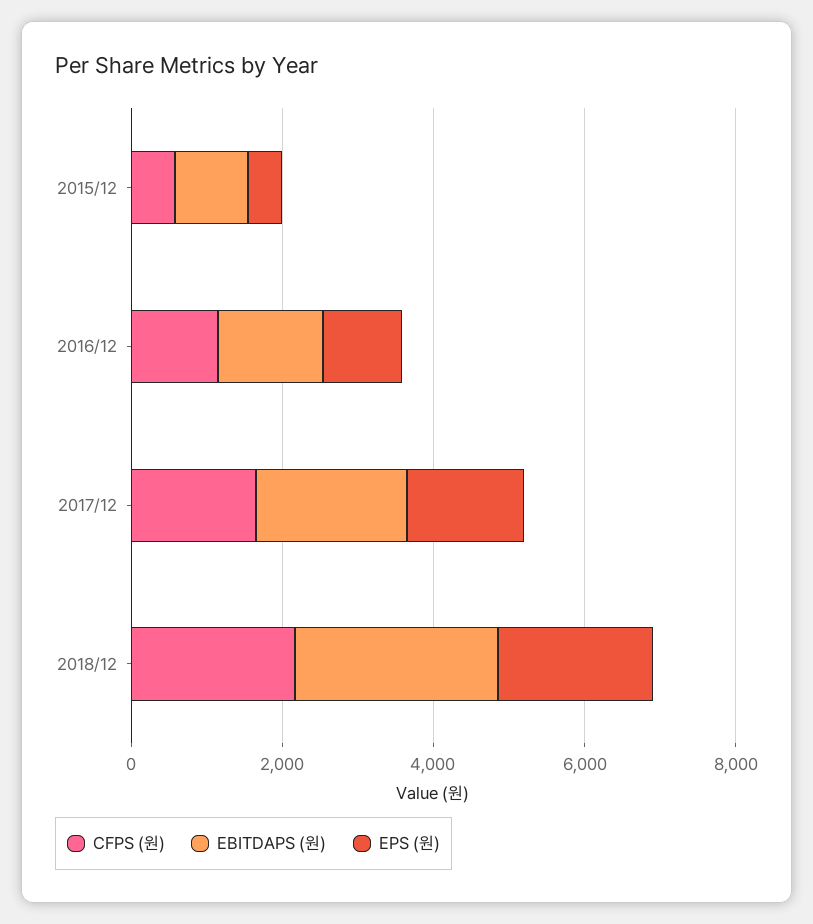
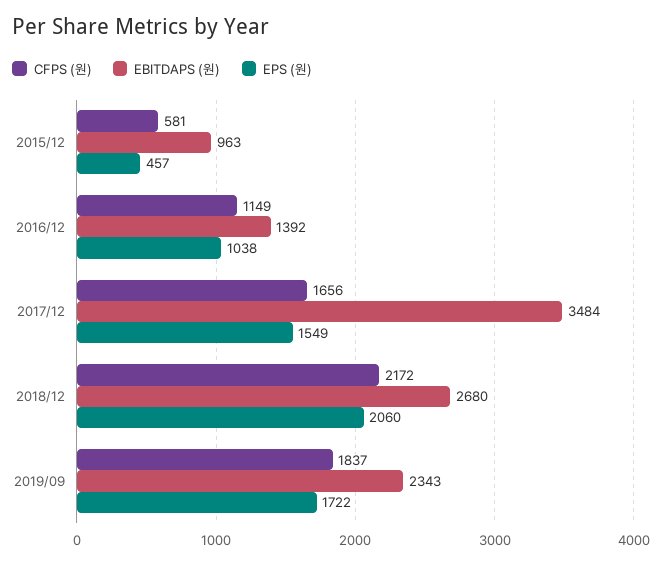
EBITDAPS (원), 2017/12: 2000 -> 3484
CFPS (원), 2019/09: none -> 1837
EBITDAPS (원), 2019/09: none -> 2343
EPS (원), 2019/09: none -> 1722

